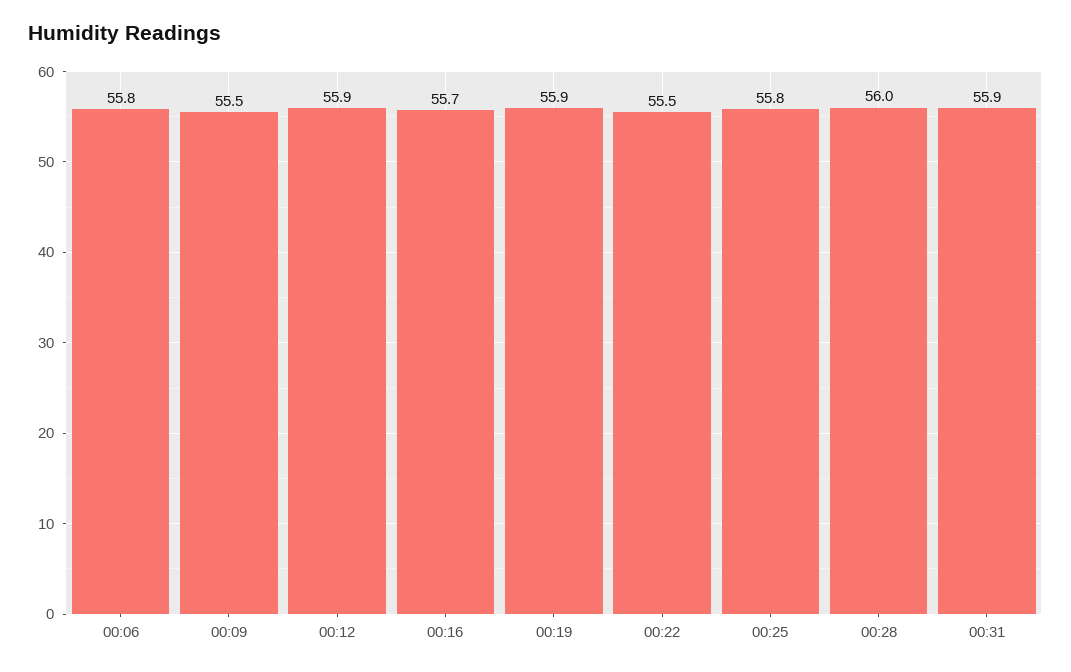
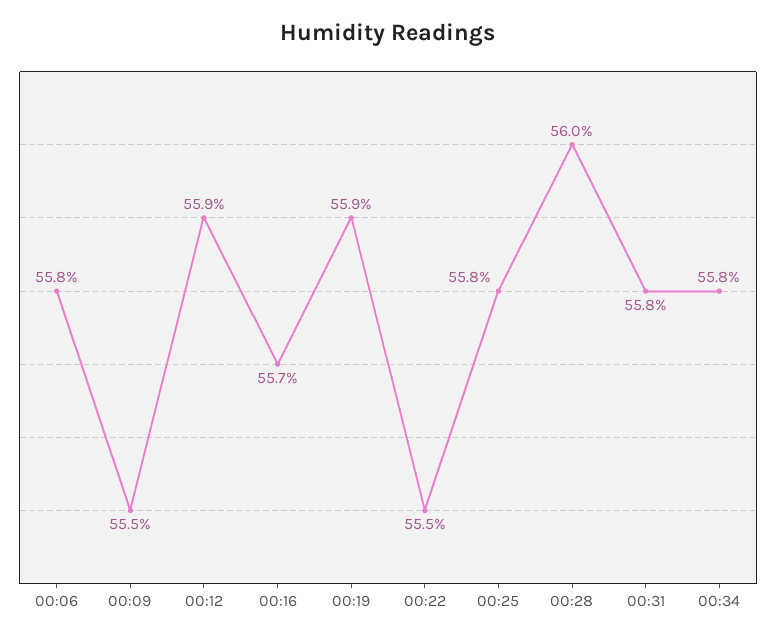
00:31: 55.9 -> 55.8
00:34: none -> 55.8

